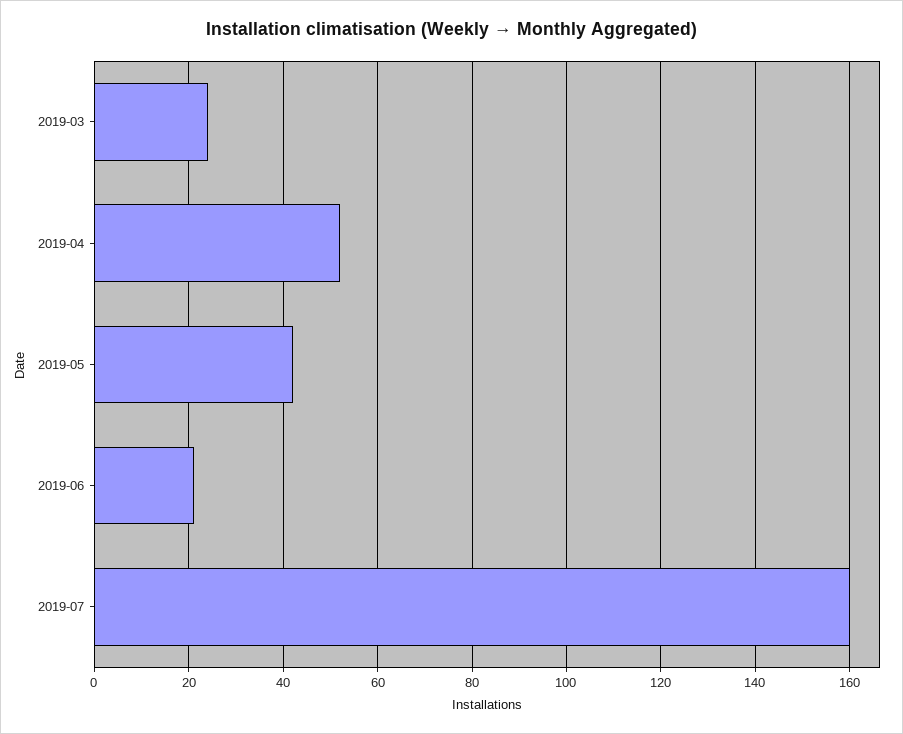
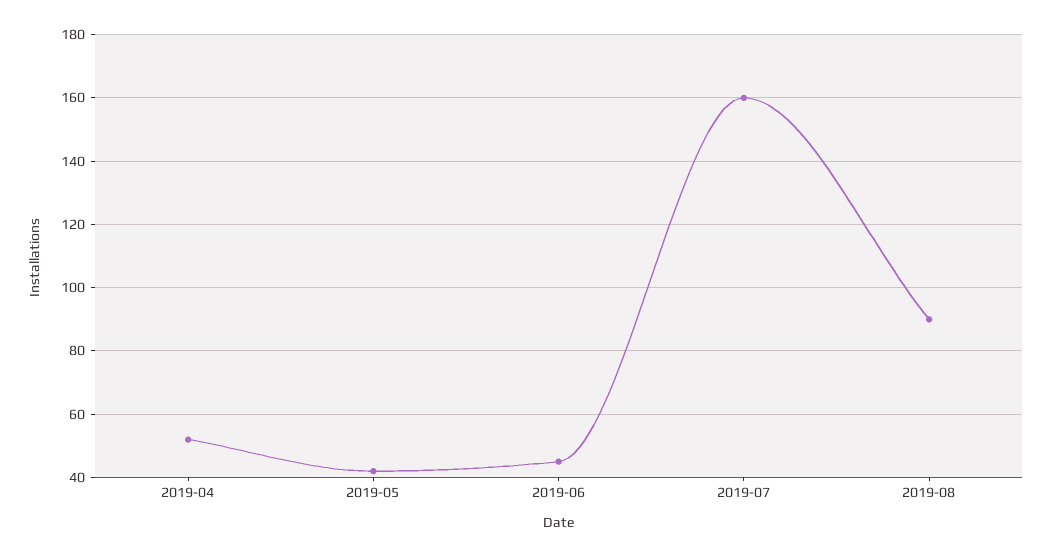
2019-03: 25 -> none
2019-06: 20 -> 45
2019-08: none -> 90

